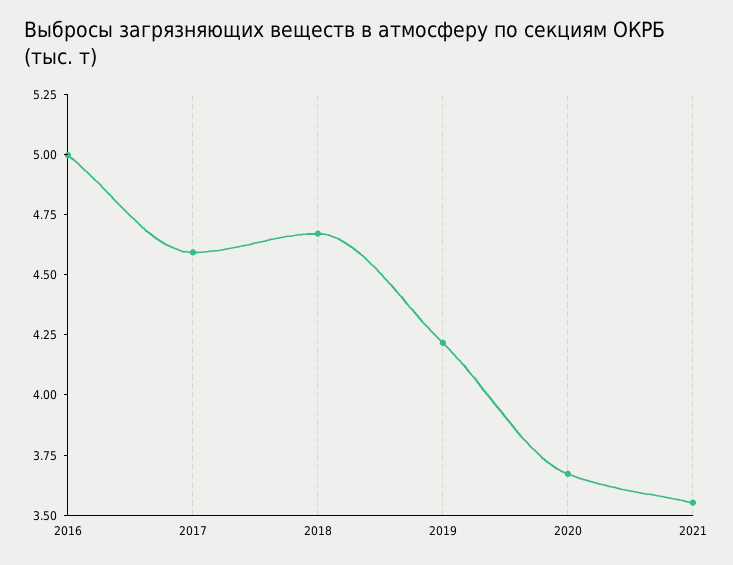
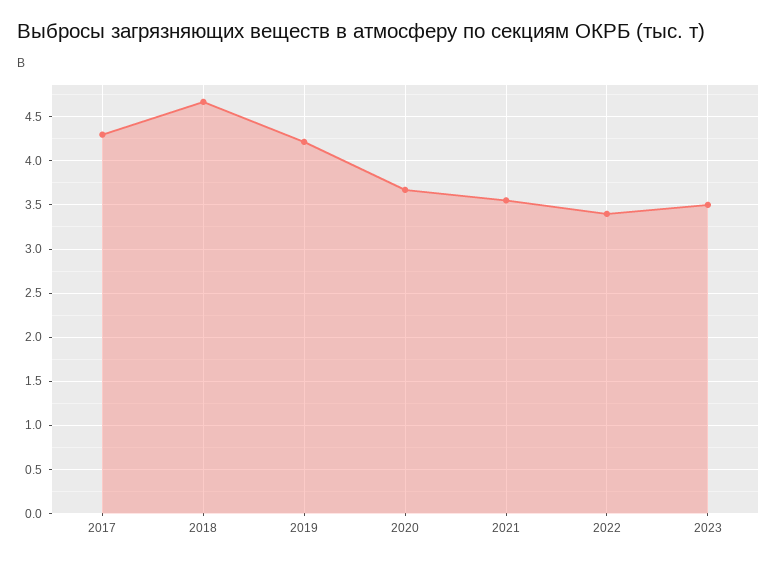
2016: 5 -> none
2017: 4.6 -> 4.3
2022: none -> 3.4
2023: none -> 3.5

